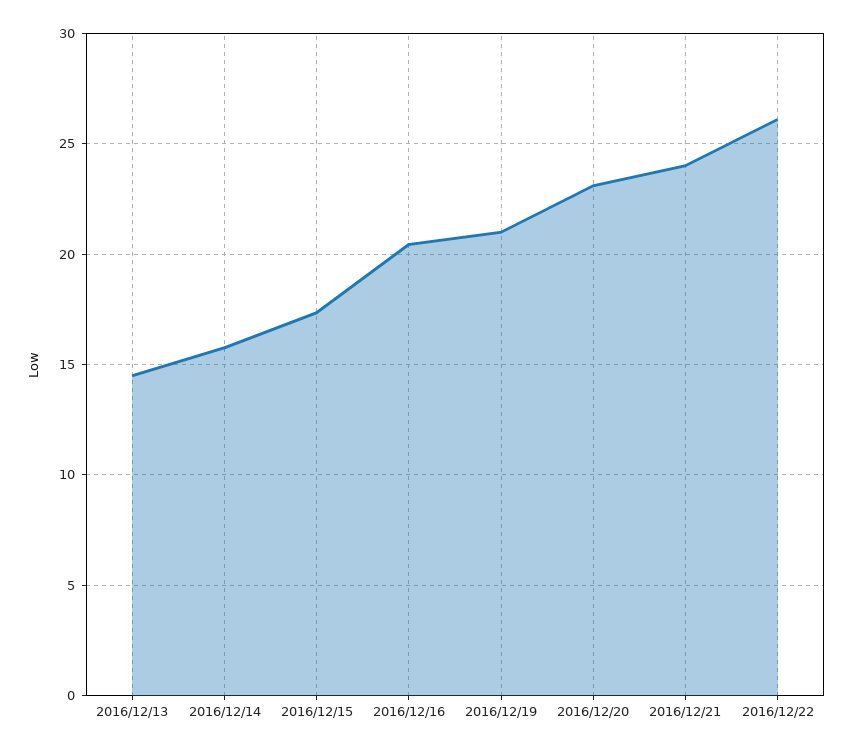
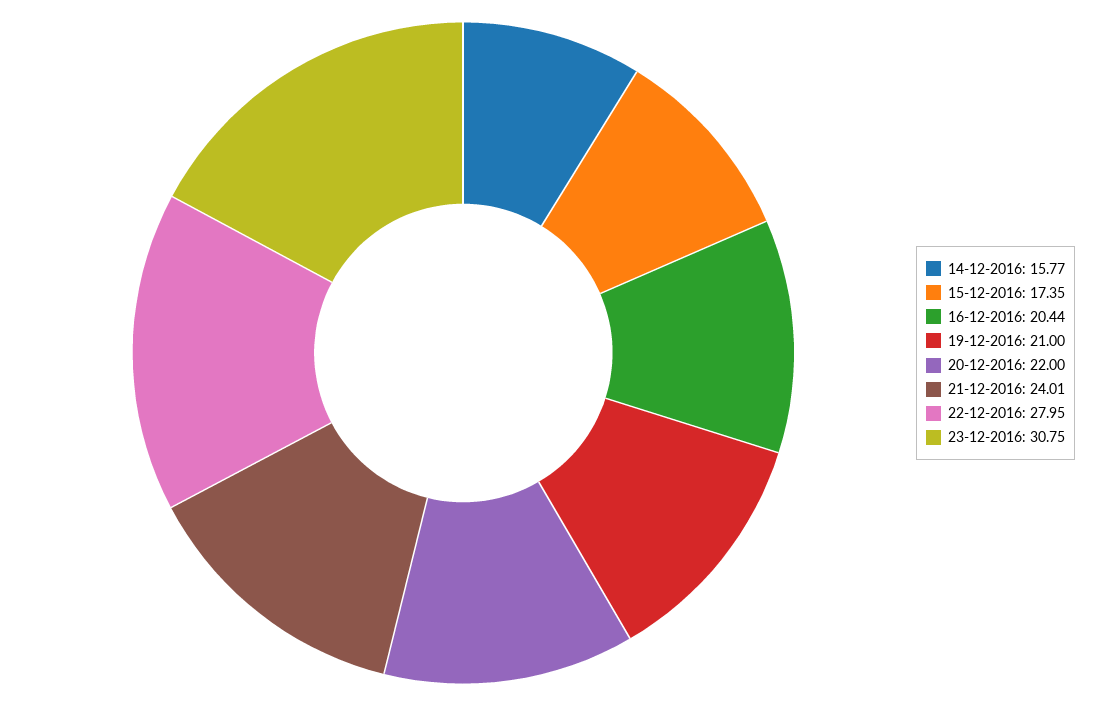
2016/12/13: 14.5 -> none
2016/12/20: 23 -> 22
2016/12/22: 26 -> 27.95
23-12-2016: none -> 30.75

